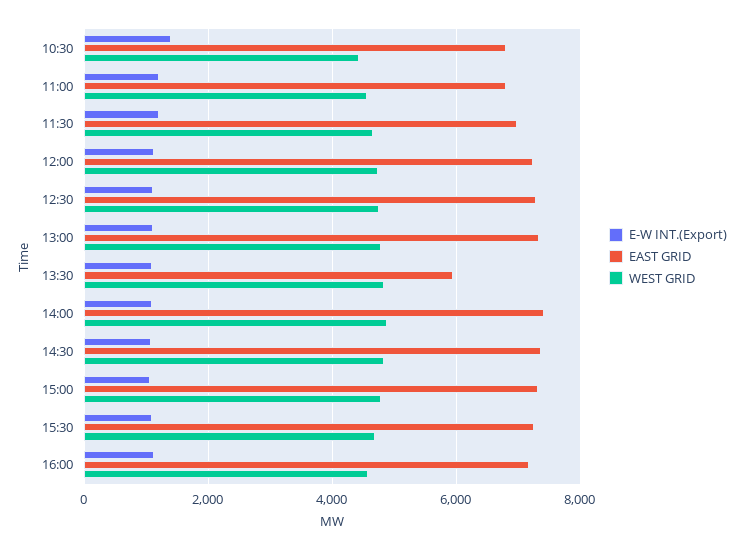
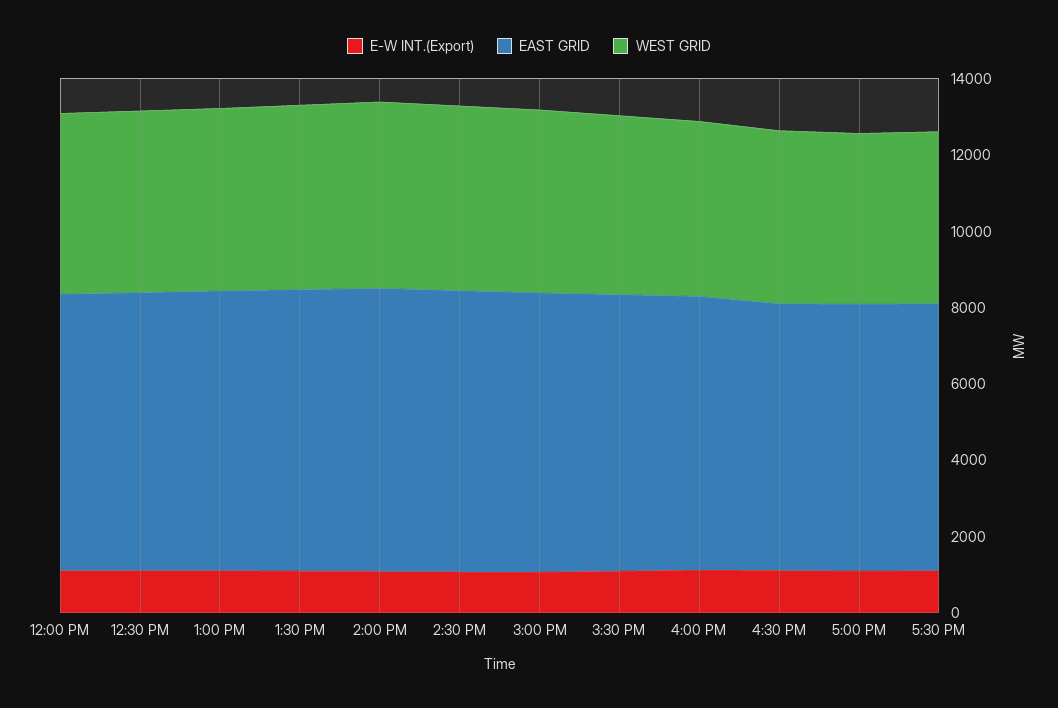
E-W INT.(Export), 10:30: 1400 -> none
EAST GRID, 10:30: 6800 -> none
WEST GRID, 10:30: 4400 -> none
E-W INT.(Export), 11:00: 1200 -> none
EAST GRID, 11:00: 6800 -> none
WEST GRID, 11:00: 4600 -> none
E-W INT.(Export), 11:30: 1200 -> none
EAST GRID, 11:30: 7000 -> none
WEST GRID, 11:30: 4600 -> none
EAST GRID, 13:30: 6000 -> 7500
E-W INT.(Export), 4:30 PM: none -> 1000
EAST GRID, 4:30 PM: none -> 7000
WEST GRID, 4:30 PM: none -> 4500
E-W INT.(Export), 5:00 PM: none -> 1000
EAST GRID, 5:00 PM: none -> 7000
WEST GRID, 5:00 PM: none -> 4500
E-W INT.(Export), 5:30 PM: none -> 1000
EAST GRID, 5:30 PM: none -> 7000
WEST GRID, 5:30 PM: none -> 4500

